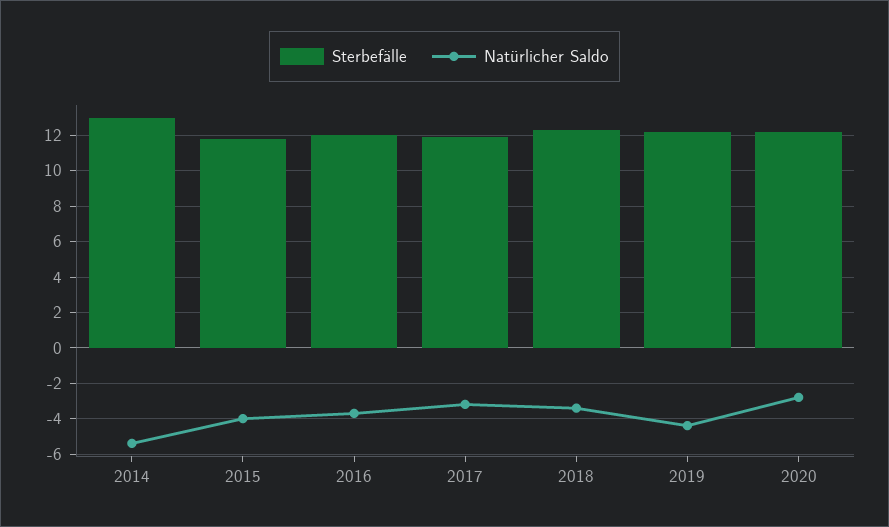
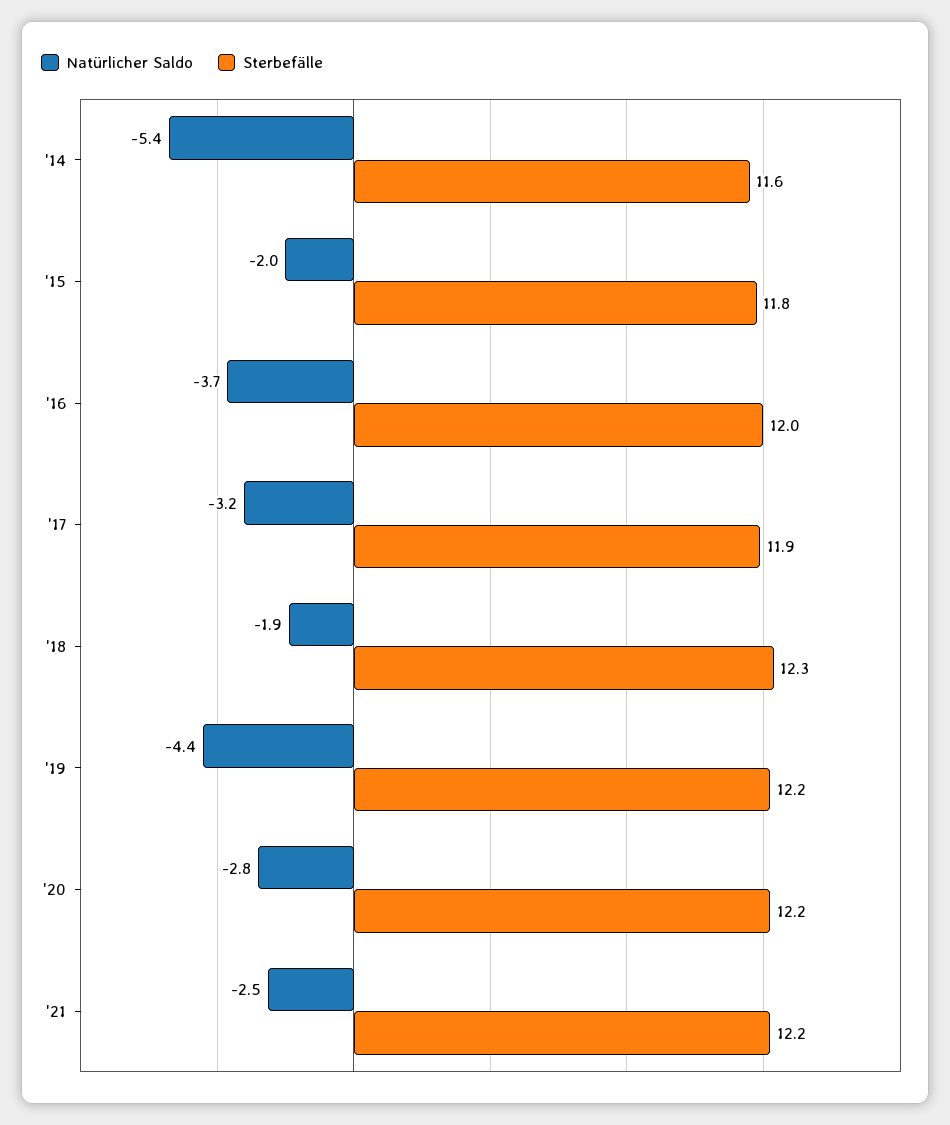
Sterbefälle, 2014: 13 -> 11.6
Natürlicher Saldo, 2015: -4 -> -2
Natürlicher Saldo, 2018: -3.5 -> -1.9
Natürlicher Saldo, '21: none -> -2.5
Sterbefälle, '21: none -> 12.2

